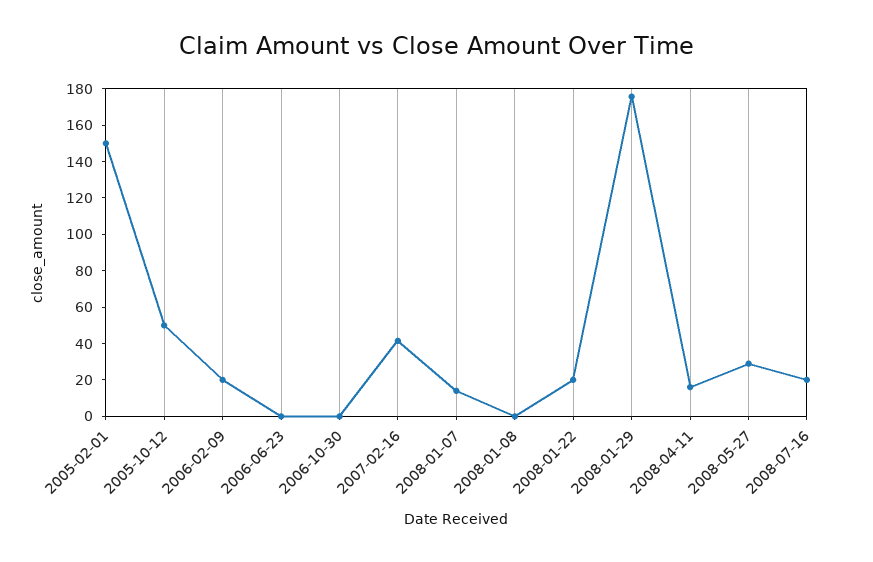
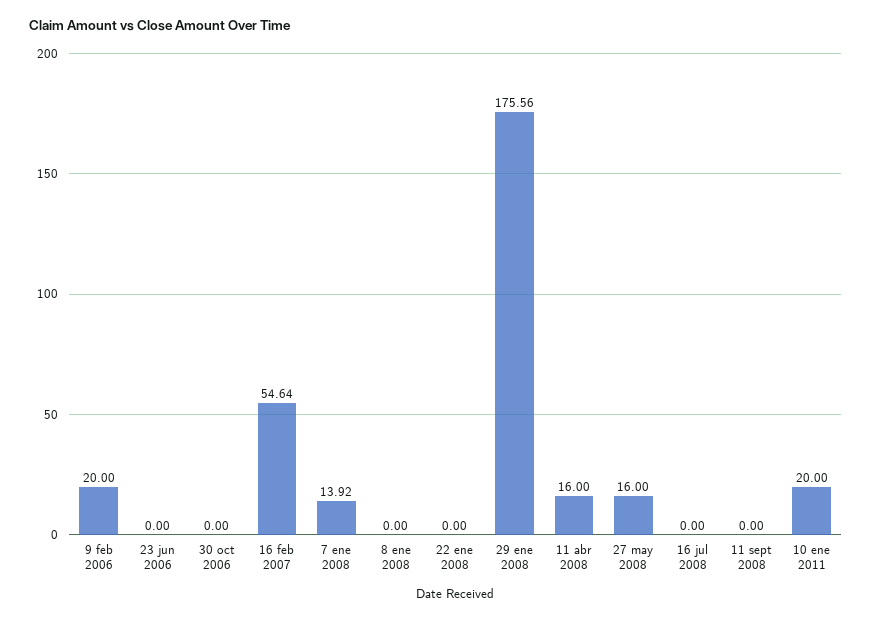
2005-02-01: 150 -> none
2005-10-12: 50 -> none
2007-02-16: 40 -> 54.64
2008-01-22: 20 -> 0
2008-05-27: 30 -> 16
2008-07-16: 20 -> 0
11 sept 2008: none -> 0
10 ene 2011: none -> 20

